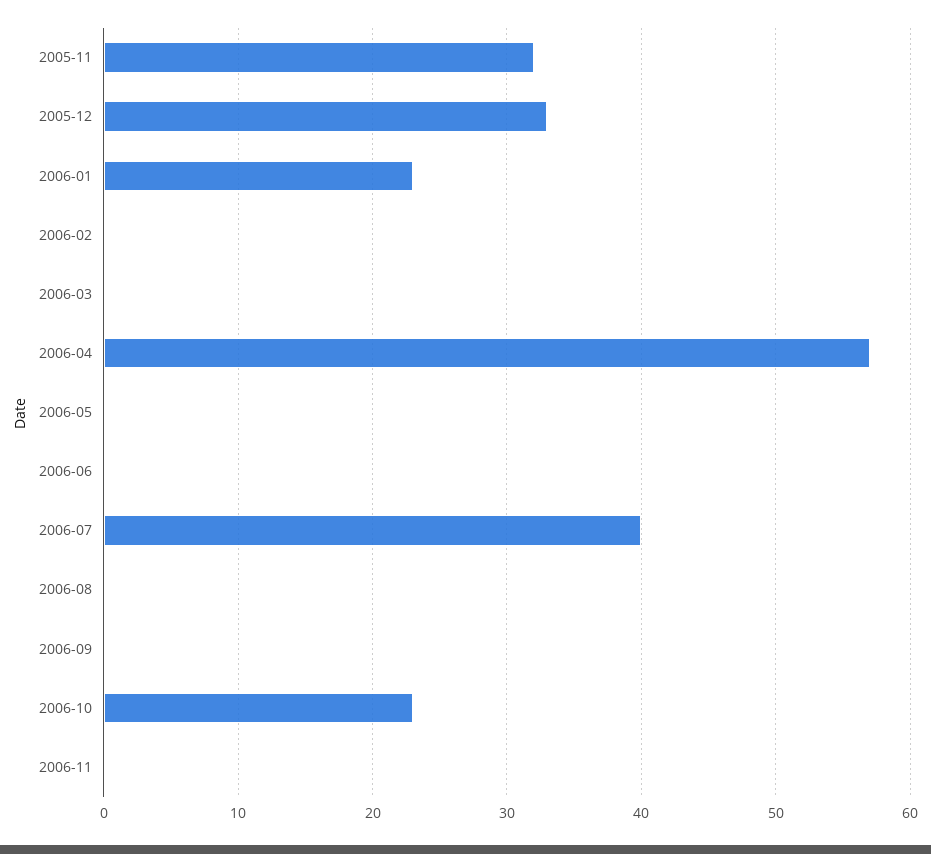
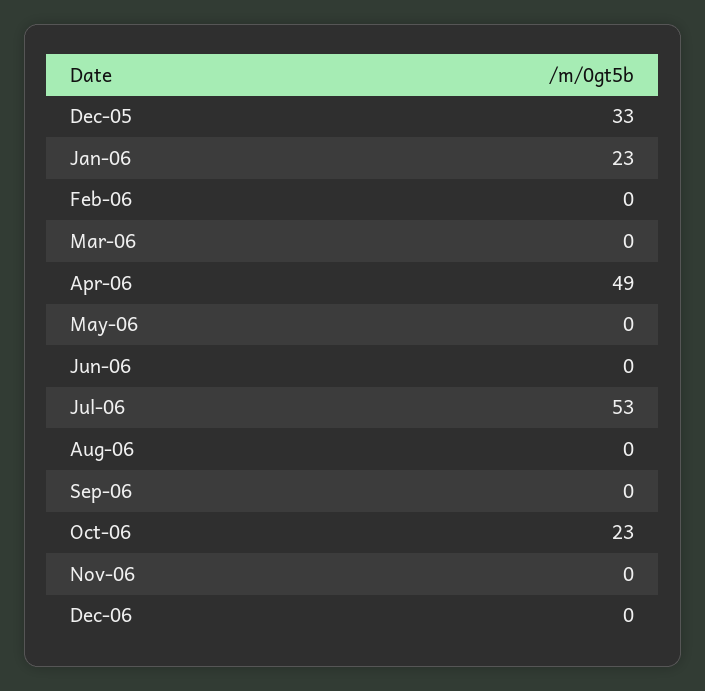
2005-11: 32 -> none
2006-04: 57 -> 49
2006-07: 40 -> 53
Dec-06: none -> 0

